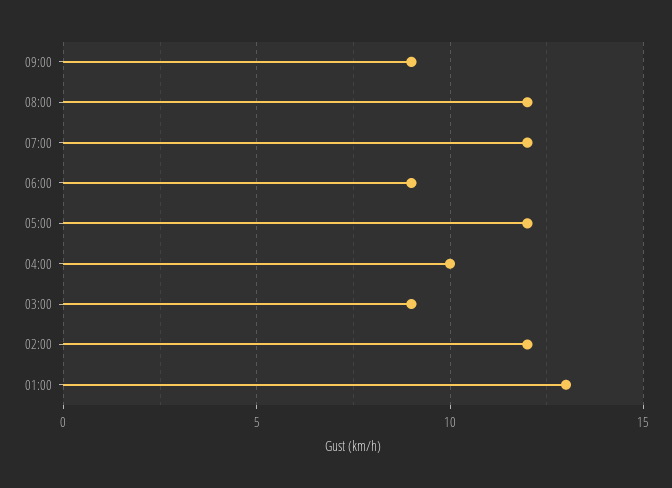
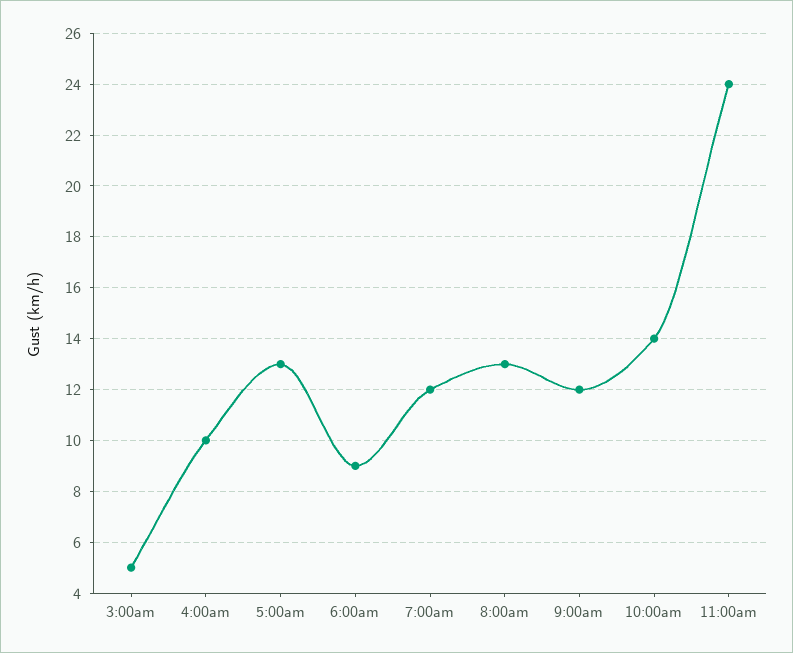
09:00: 9 -> 12
08:00: 12 -> 13
05:00: 12 -> 13
03:00: 9 -> 5
02:00: 12 -> none
01:00: 13 -> none
10:00am: none -> 14
11:00am: none -> 24

